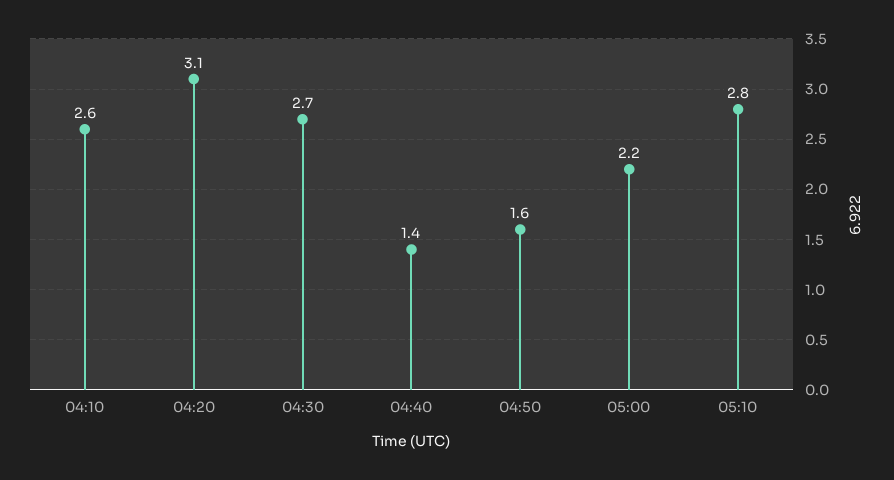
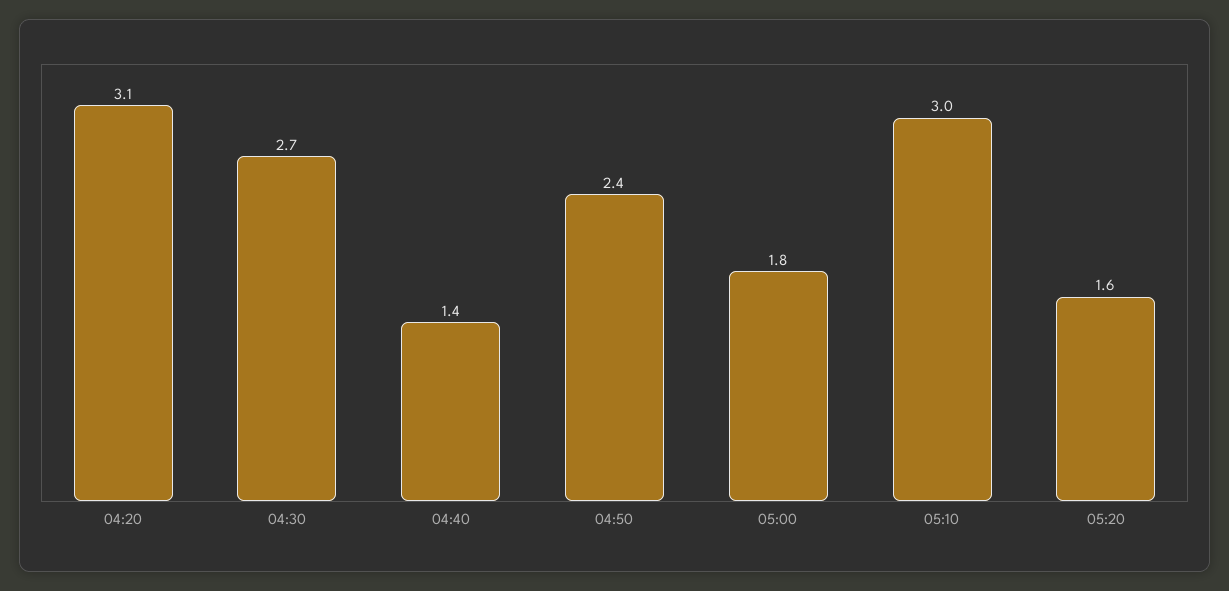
04:10: 2.6 -> none
04:50: 1.6 -> 2.4
05:00: 2.2 -> 1.8
05:10: 2.8 -> 3
05:20: none -> 1.6

